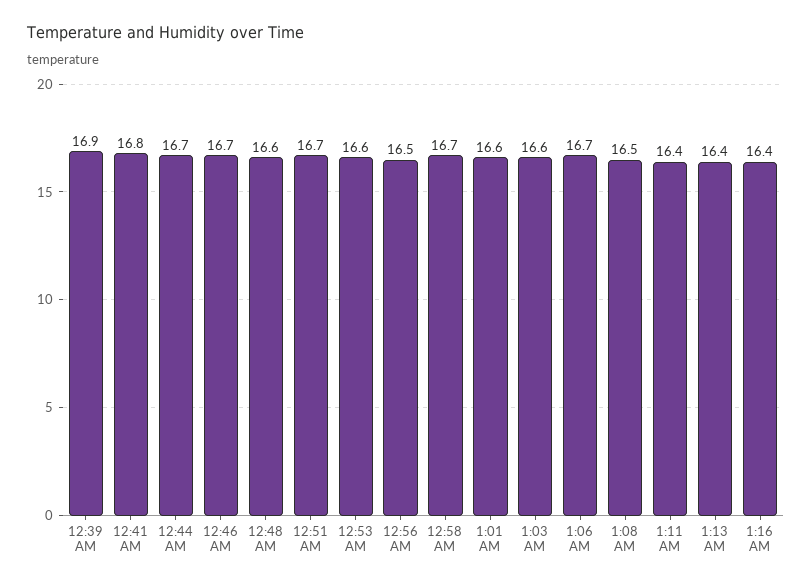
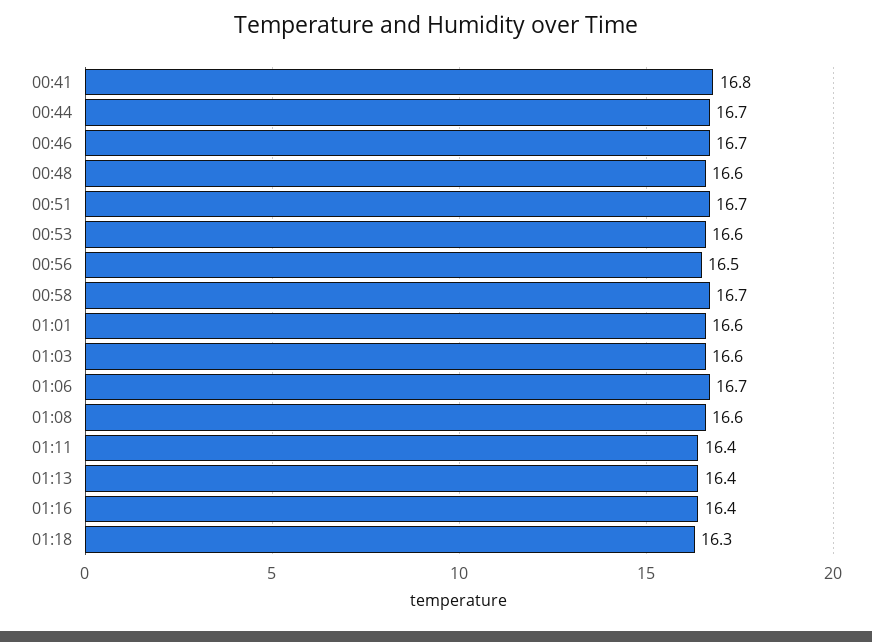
12:39 AM: 16.9 -> none
1:08 AM: 16.5 -> 16.6
01:18: none -> 16.3

